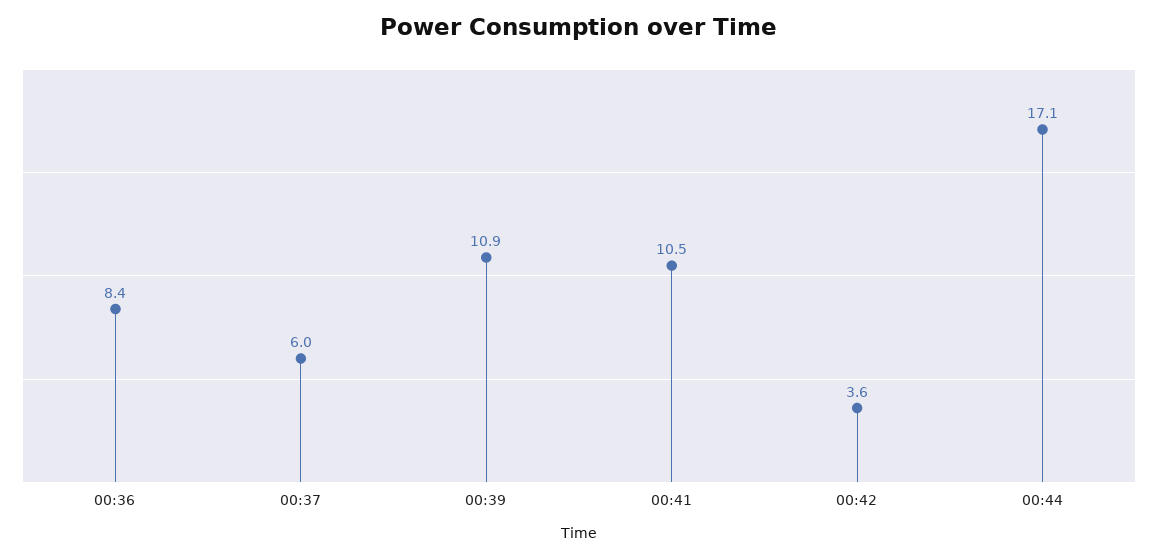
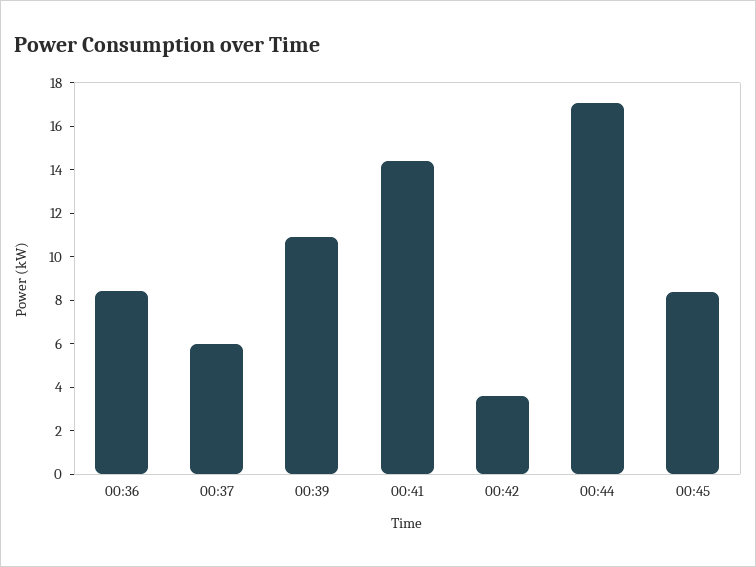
00:41: 10.5 -> 14.5
00:45: none -> 8.5

